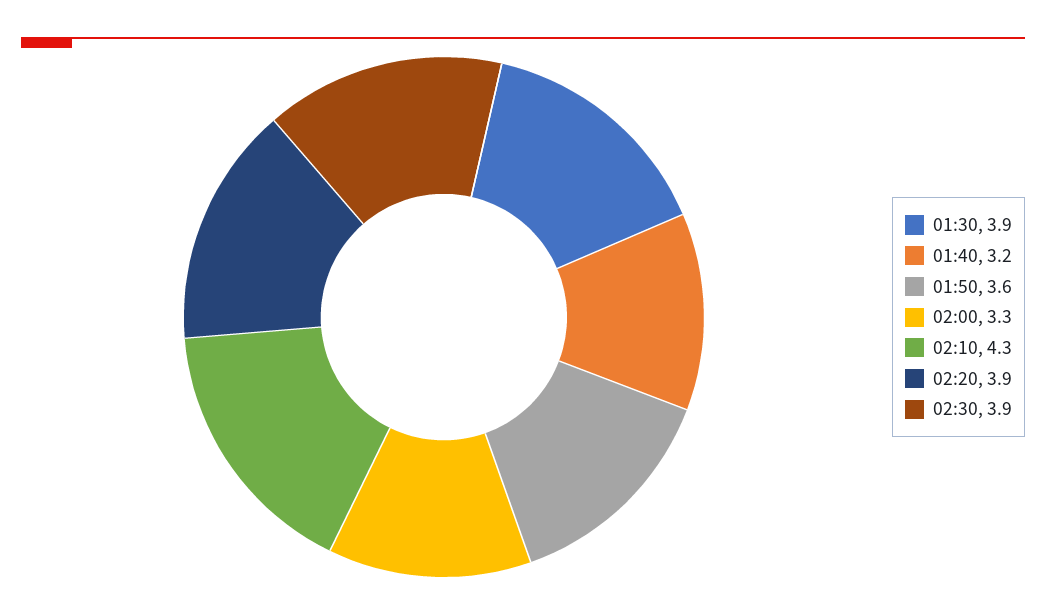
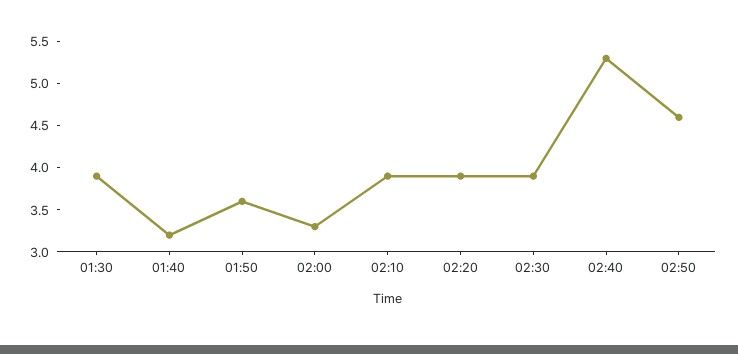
02:10: 4.3 -> 3.9
02:40: none -> 5.3
02:50: none -> 4.6

